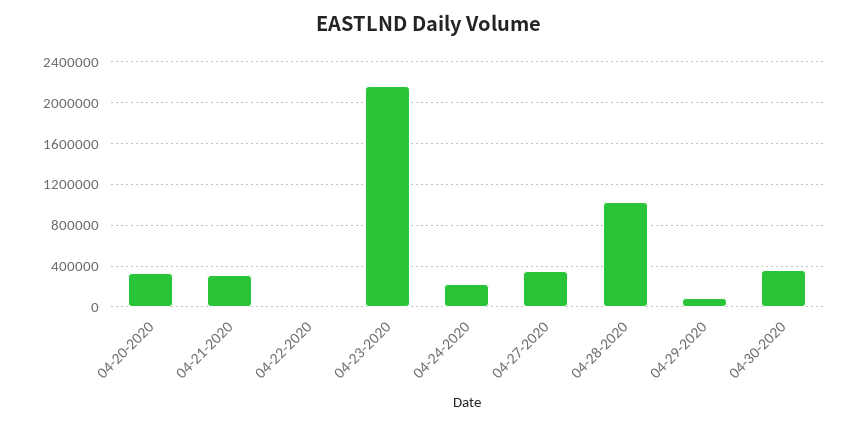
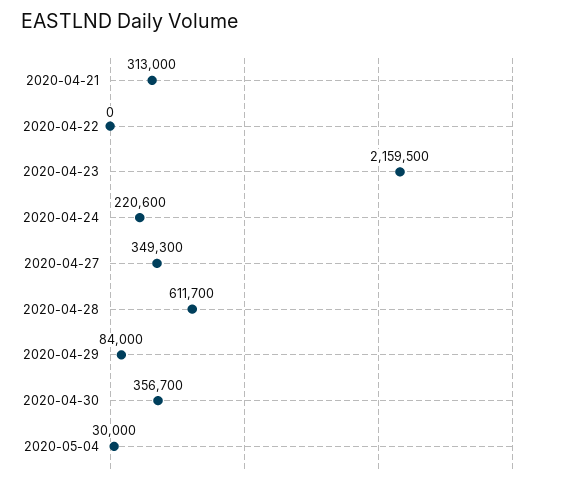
04-20-2020: 300000 -> none
04-28-2020: 1000000 -> 611700
2020-05-04: none -> 30000

